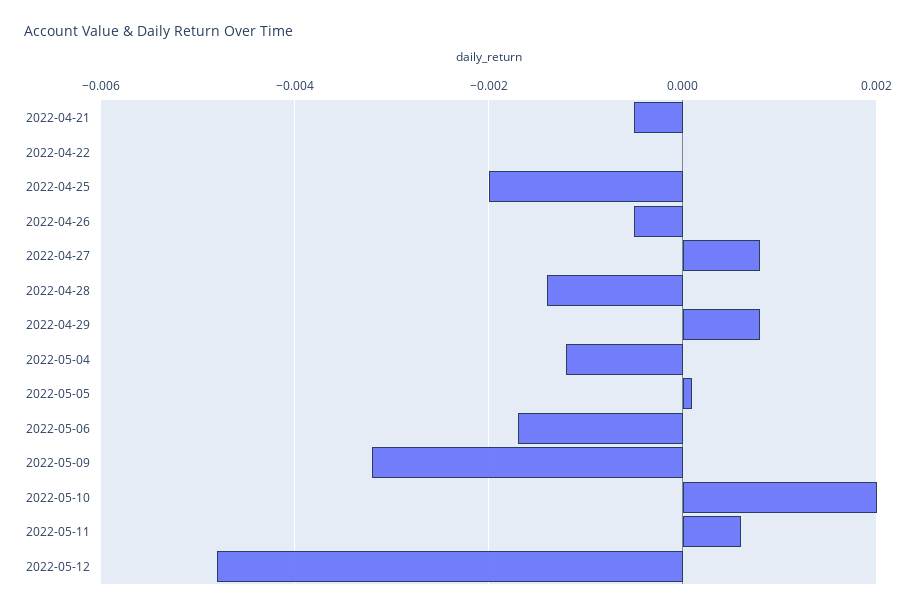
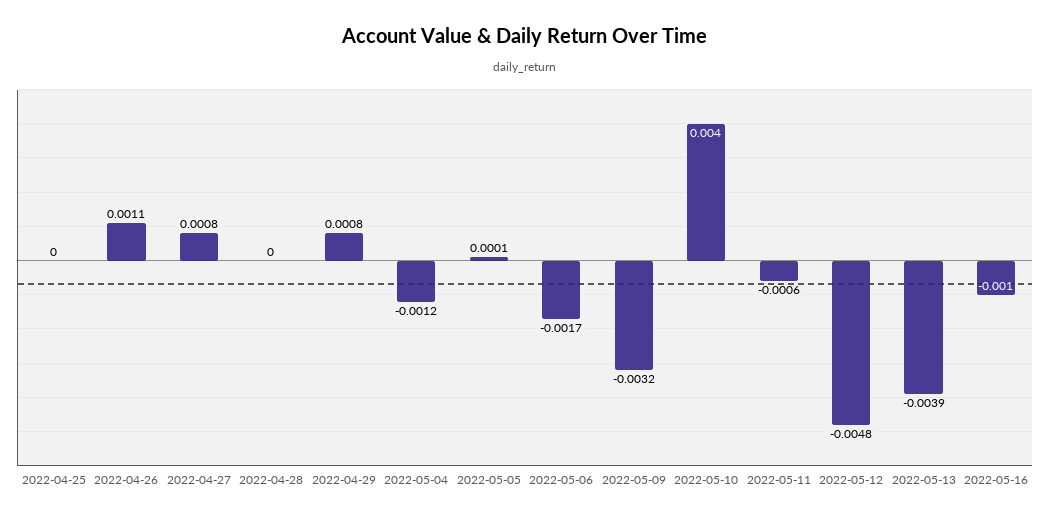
2022-04-21: -0.0005 -> none
2022-04-22: 0 -> none
2022-04-25: -0.002 -> 0
2022-04-26: -0.0005 -> 0.0011
2022-04-28: -0.0015 -> 0
2022-05-10: 0.002 -> 0.004
2022-05-11: 0.0005 -> -0.0006
2022-05-13: none -> -0.0039
2022-05-16: none -> -0.001

